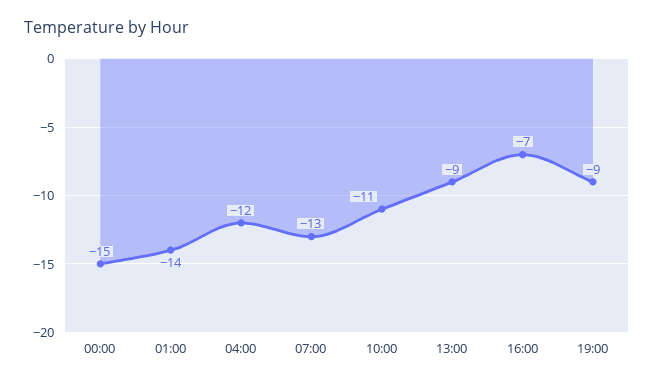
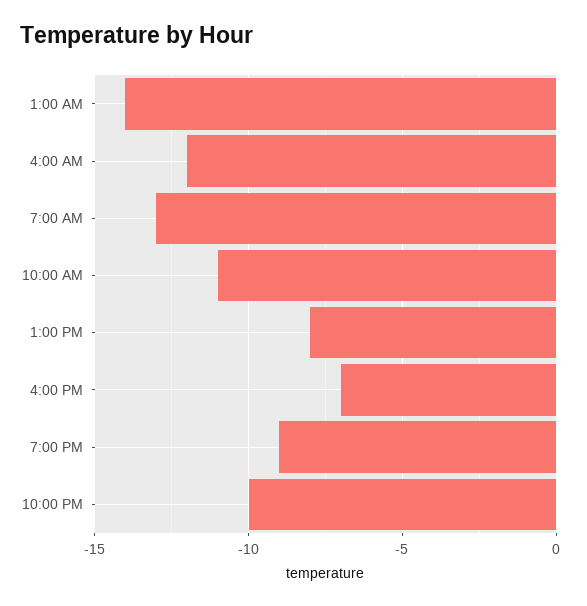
00:00: -15 -> none
13:00: -9 -> -8
10:00 PM: none -> -10

